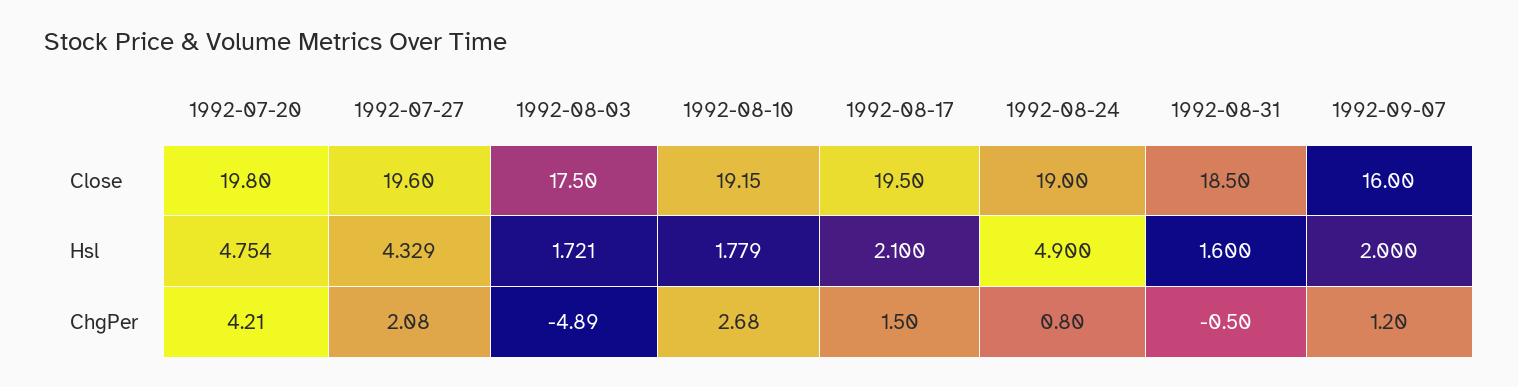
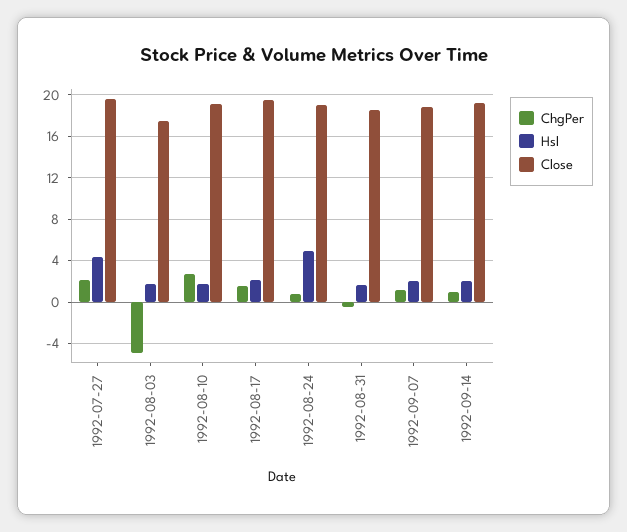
Close, 1992-07-20: 19.8 -> none
Close, 1992-09-07: 16 -> 19
Hsl, 1992-07-20: 4.754 -> none
ChgPer, 1992-07-20: 4.21 -> none
ChgPer, 1992-09-14: none -> 1
Hsl, 1992-09-14: none -> 2
Close, 1992-09-14: none -> 19

